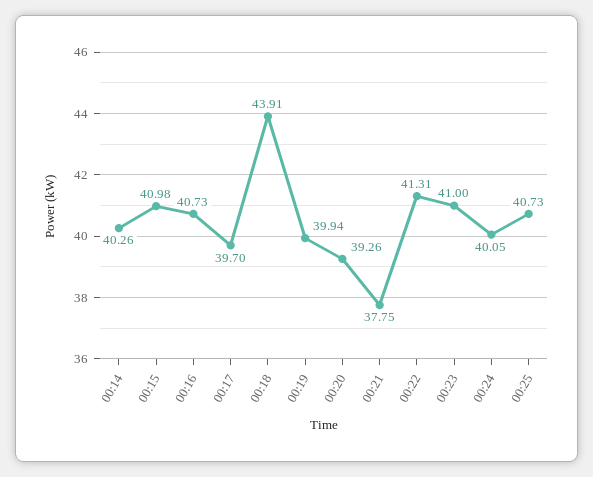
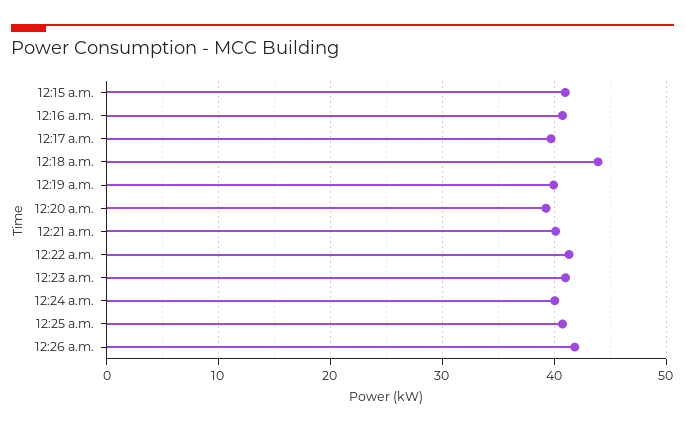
00:14: 40.26 -> none
00:21: 37.75 -> 40
12:26 a.m.: none -> 42

